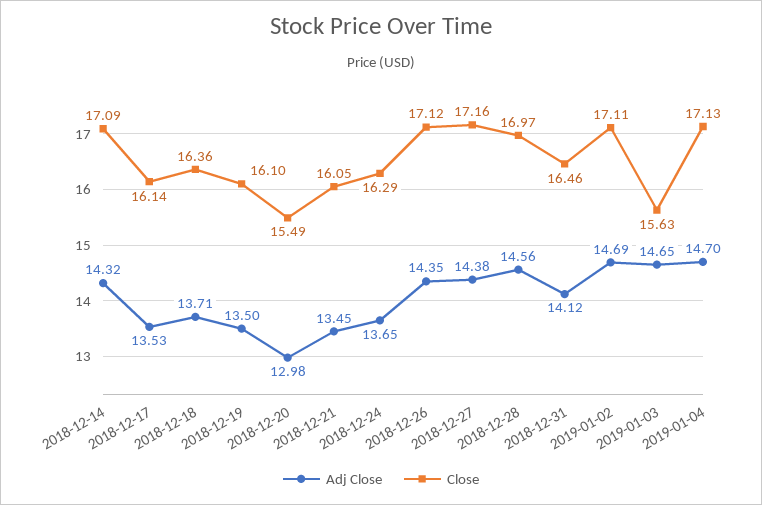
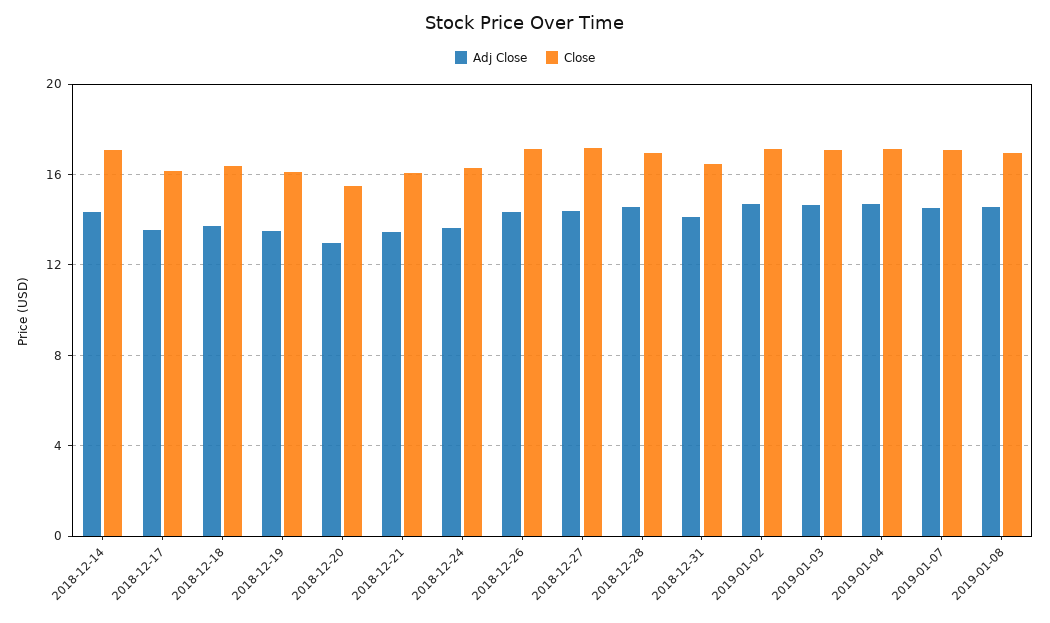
Close, 2019-01-03: 15.63 -> 17
Adj Close, 2019-01-07: none -> 14.5
Close, 2019-01-07: none -> 17
Adj Close, 2019-01-08: none -> 14.5
Close, 2019-01-08: none -> 17

